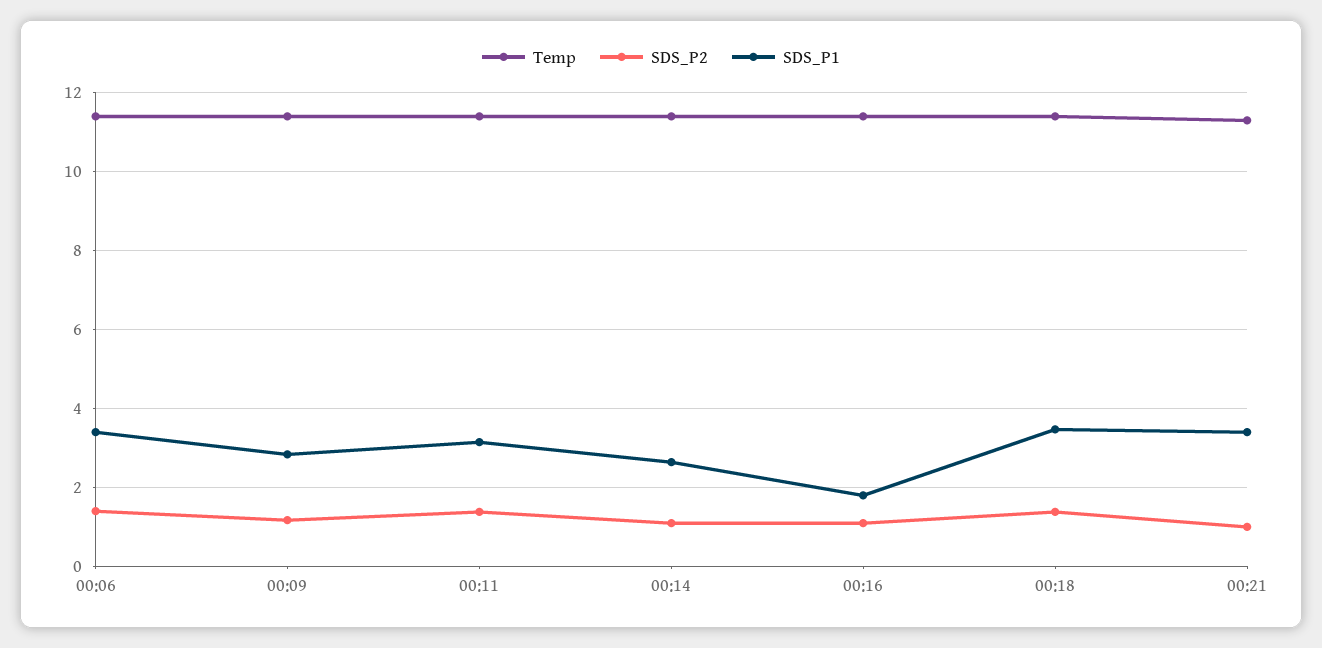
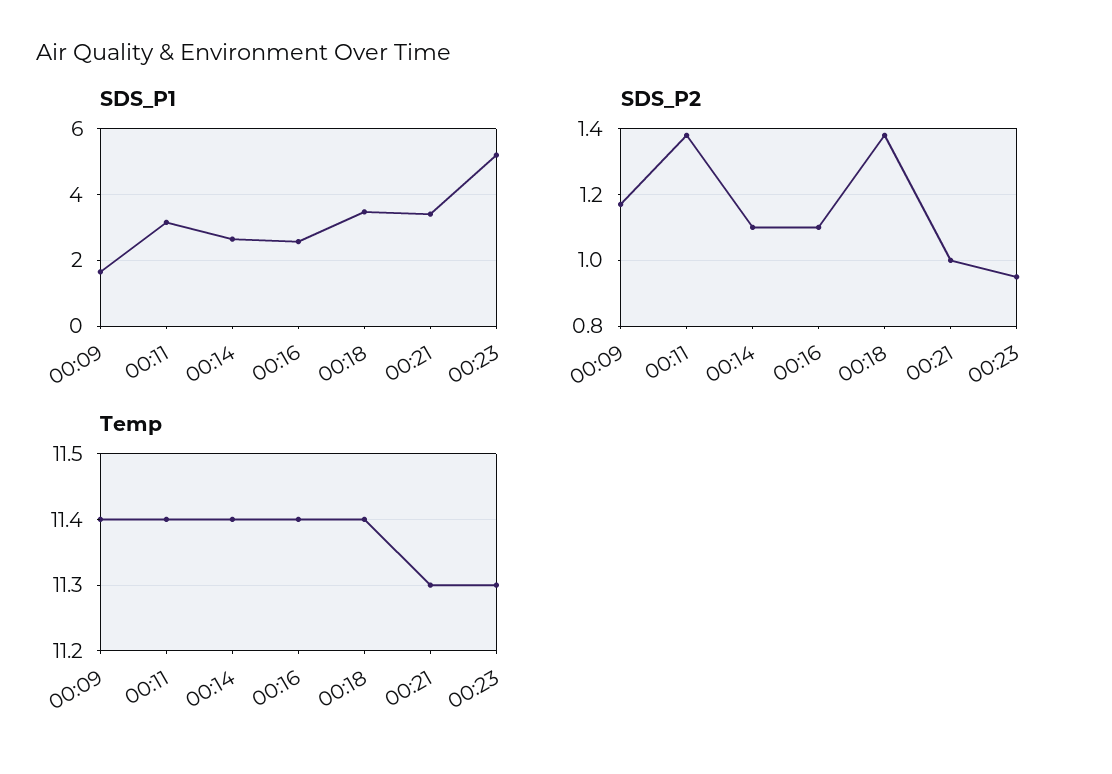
Temp, 00:06: 11.4 -> none
SDS_P2, 00:06: 1.4 -> none
SDS_P1, 00:06: 3.4 -> none
SDS_P1, 00:09: 2.8 -> 1.6
SDS_P1, 00:16: 1.8 -> 2.6
SDS_P1, 00:23: none -> 5.2
SDS_P2, 00:23: none -> 0.95
Temp, 00:23: none -> 11.3

